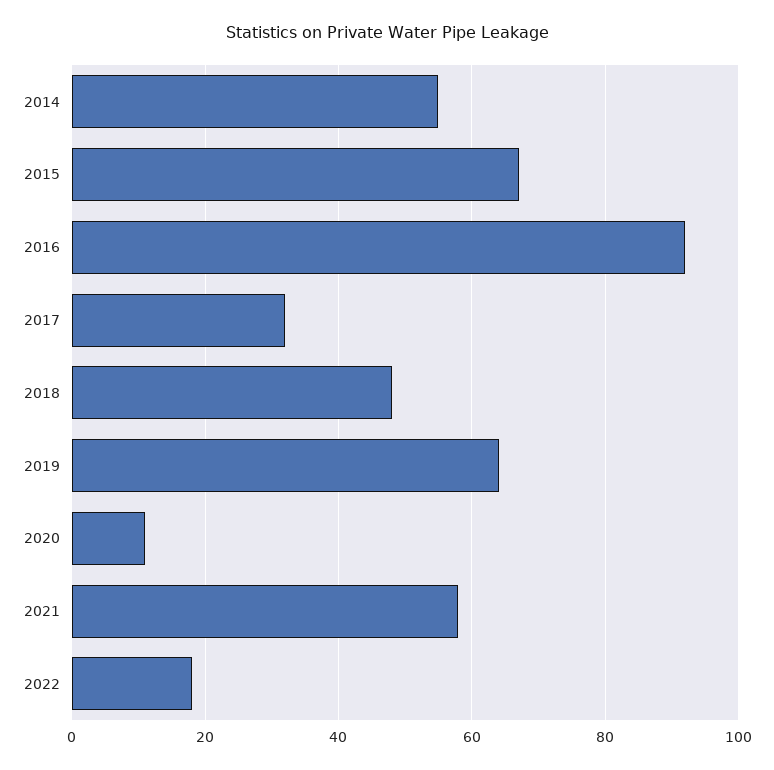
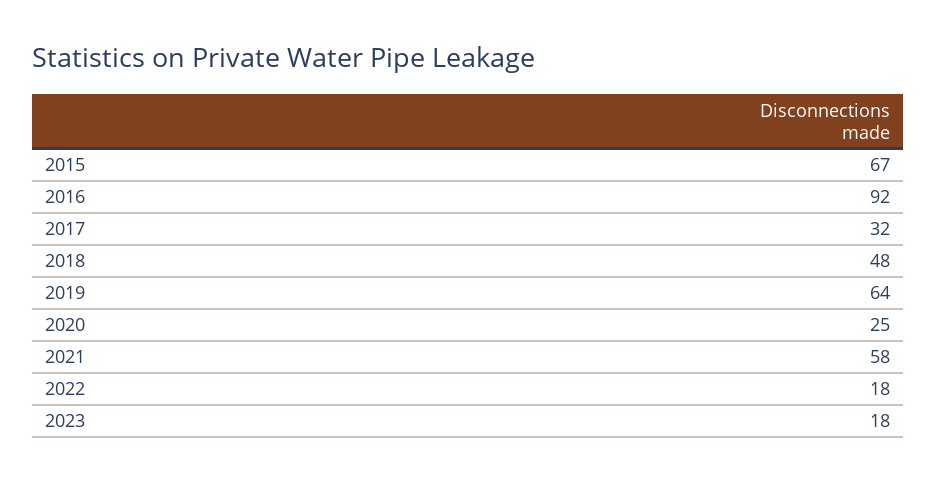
2014: 55 -> none
2020: 10 -> 25
2023: none -> 18

